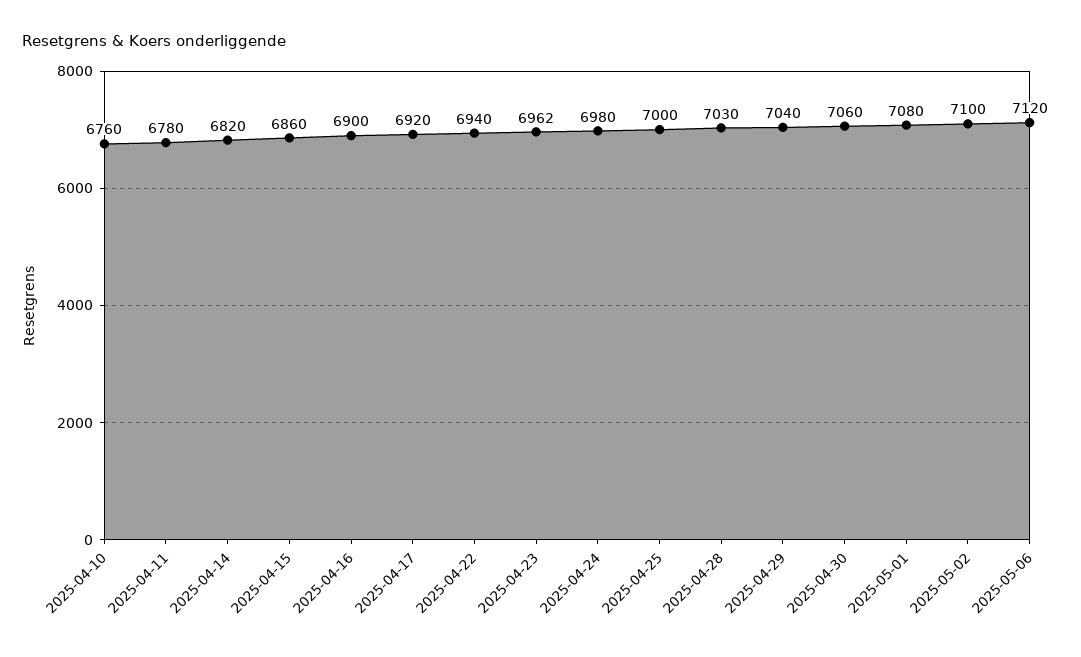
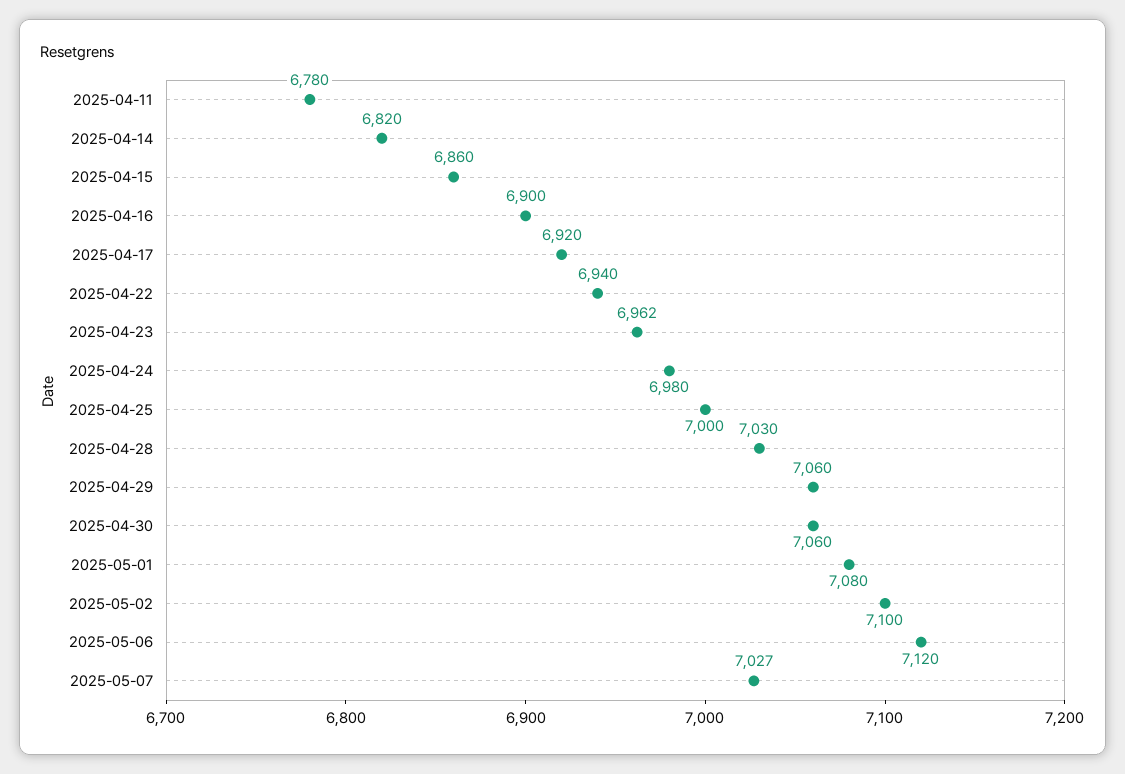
2025-04-10: 6760 -> none
2025-04-29: 7040 -> 7060
2025-05-07: none -> 7027

